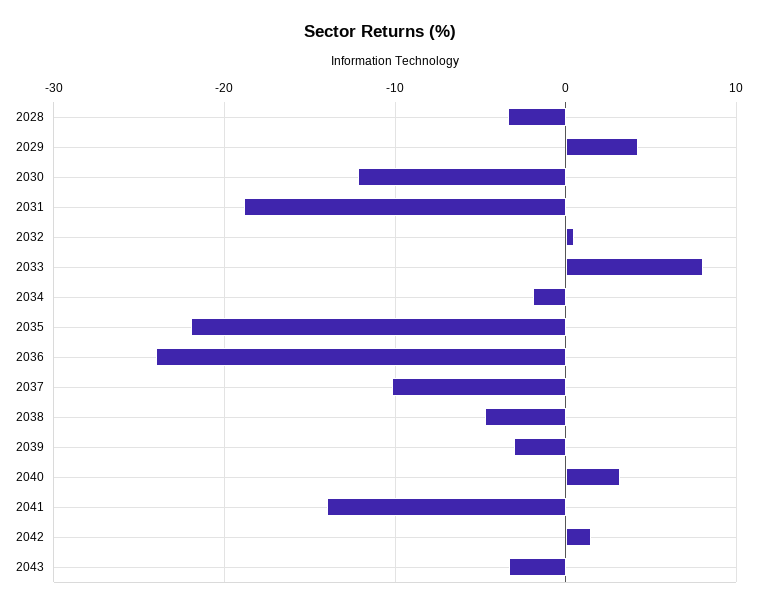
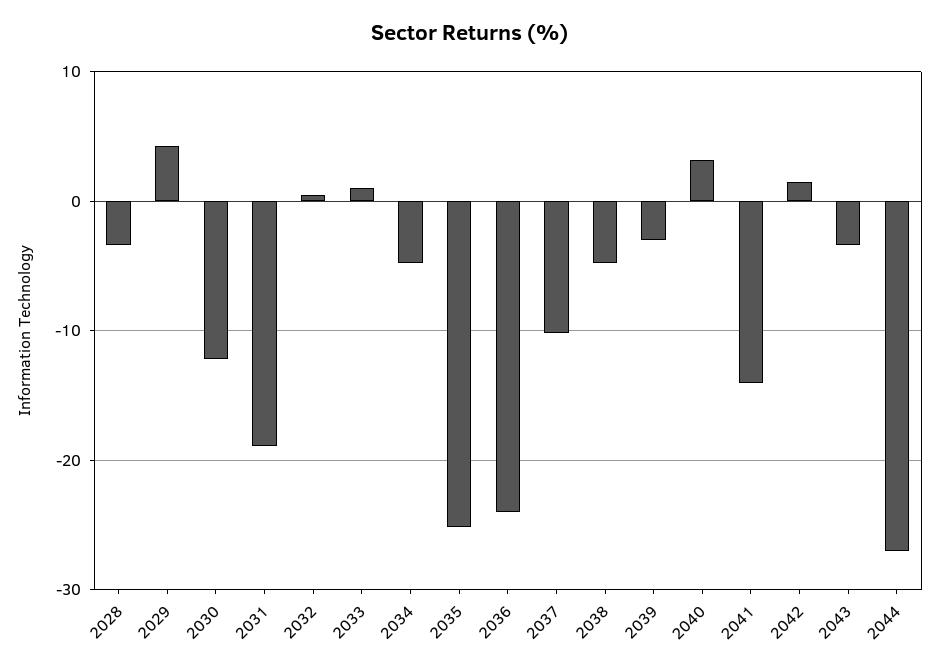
2033: 8 -> 1
2034: -2 -> -5
2035: -22 -> -25
2044: none -> -27

